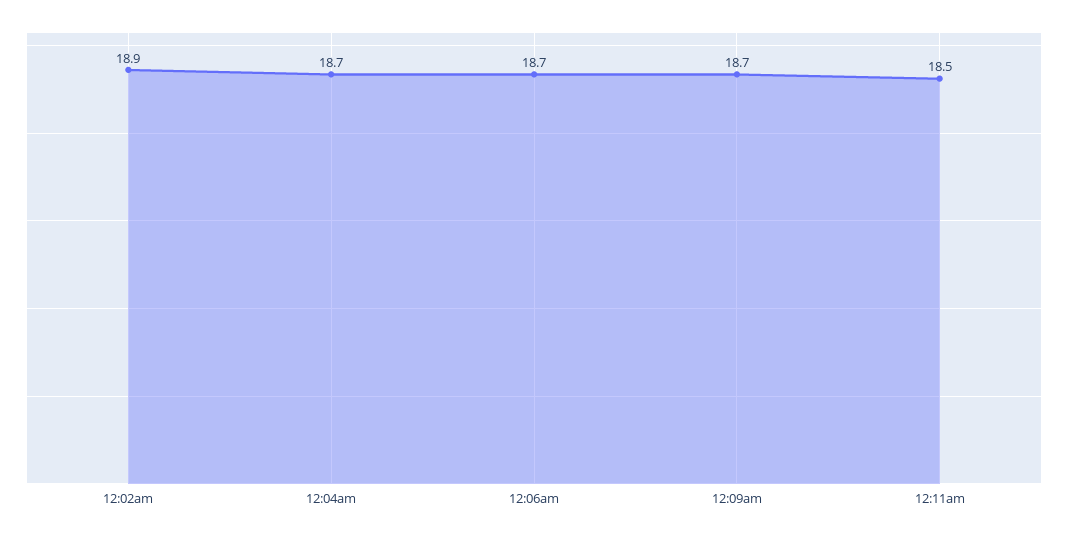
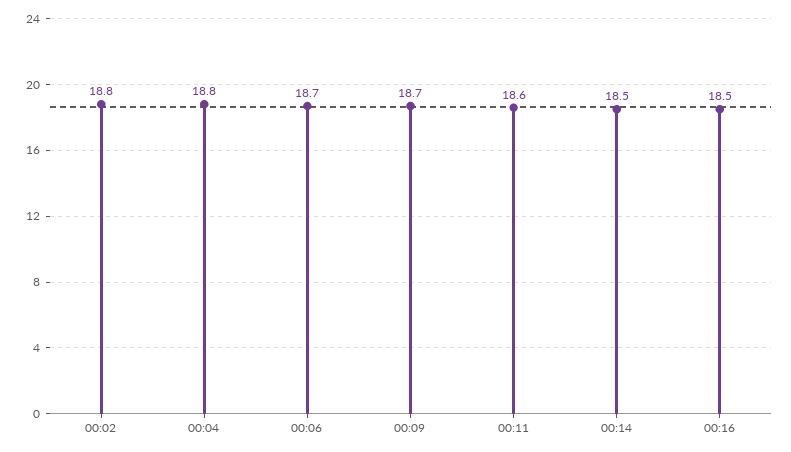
12:02am: 18.9 -> 18.8
12:04am: 18.7 -> 18.8
12:11am: 18.5 -> 18.6
00:14: none -> 18.5
00:16: none -> 18.5

